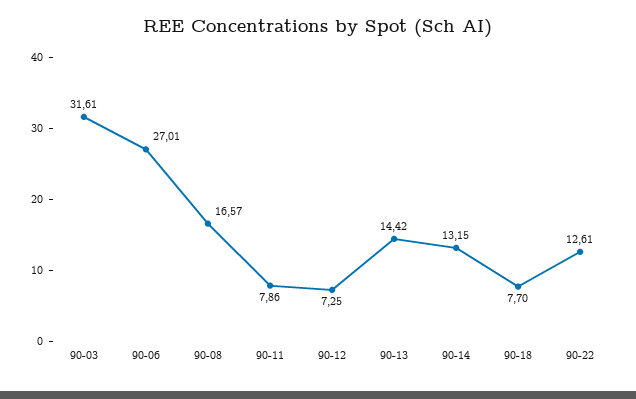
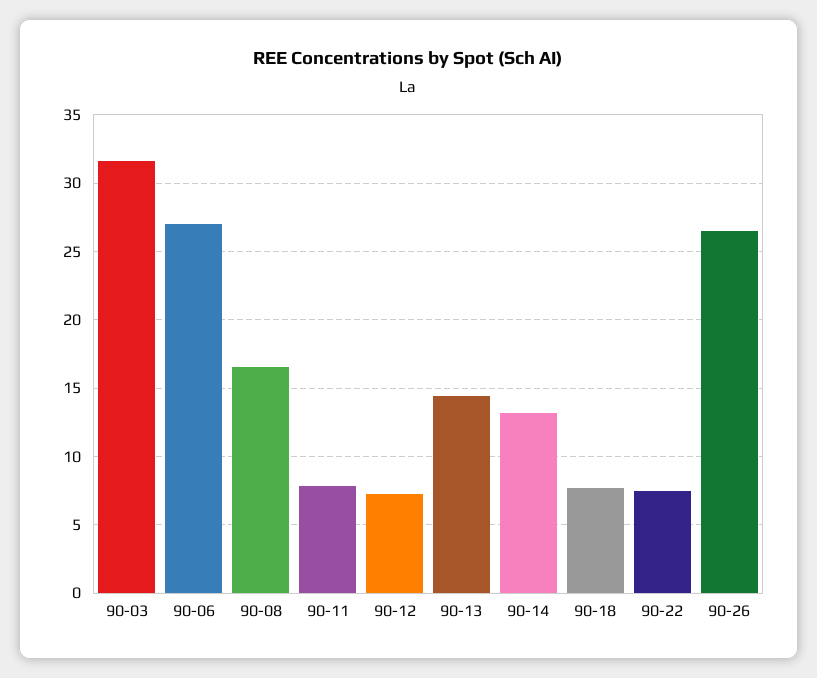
90-22: 12.61 -> 7.5
90-26: none -> 26.5

